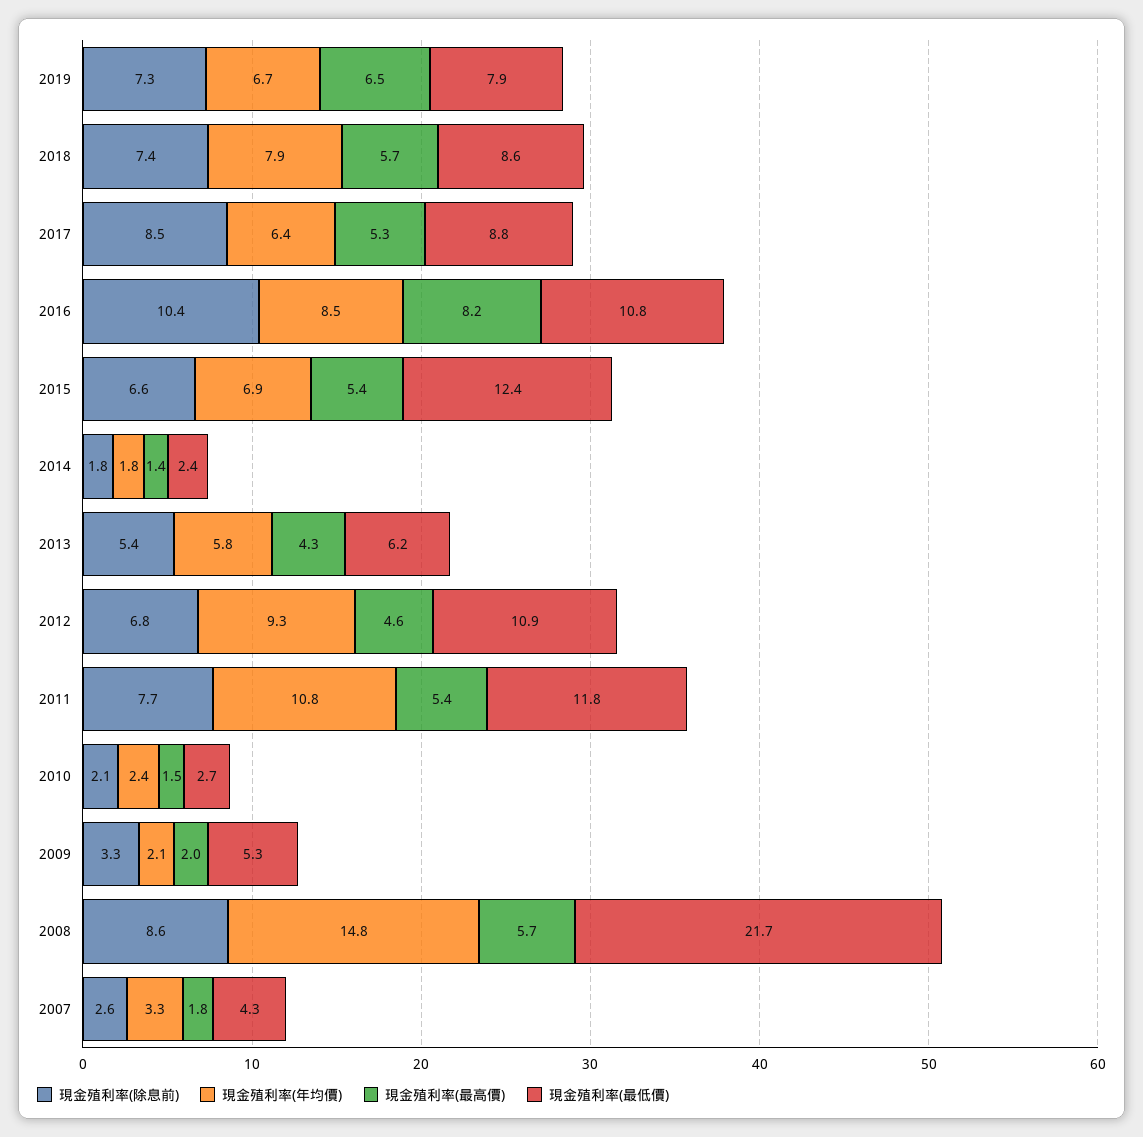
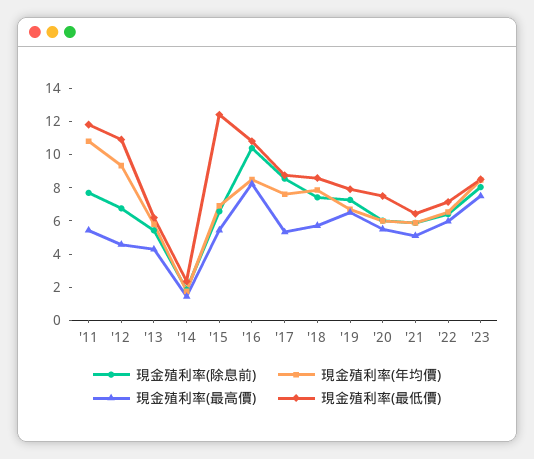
現金殖利率(年均價), 2017: 6.4 -> 7.5
現金殖利率(除息前), 2010: 2.1 -> none
現金殖利率(年均價), 2010: 2.4 -> none
現金殖利率(最高價), 2010: 1.5 -> none
現金殖利率(最低價), 2010: 2.7 -> none
現金殖利率(除息前), 2009: 3.3 -> none
現金殖利率(年均價), 2009: 2.1 -> none
現金殖利率(最高價), 2009: 2 -> none
現金殖利率(最低價), 2009: 5.3 -> none
現金殖利率(除息前), 2008: 8.6 -> none
現金殖利率(年均價), 2008: 14.8 -> none
現金殖利率(最高價), 2008: 5.7 -> none
現金殖利率(最低價), 2008: 21.7 -> none
現金殖利率(除息前), 2007: 2.6 -> none
現金殖利率(年均價), 2007: 3.3 -> none
現金殖利率(最高價), 2007: 1.8 -> none
現金殖利率(最低價), 2007: 4.3 -> none
現金殖利率(除息前), '20: none -> 6
現金殖利率(年均價), '20: none -> 6
現金殖利率(最高價), '20: none -> 5.5
現金殖利率(最低價), '20: none -> 7.5
現金殖利率(除息前), '21: none -> 6
現金殖利率(年均價), '21: none -> 6
現金殖利率(最高價), '21: none -> 5
現金殖利率(最低價), '21: none -> 6.5
現金殖利率(除息前), '22: none -> 6.5
現金殖利率(年均價), '22: none -> 6.5
現金殖利率(最高價), '22: none -> 6
現金殖利率(最低價), '22: none -> 7
現金殖利率(除息前), '23: none -> 8
現金殖利率(年均價), '23: none -> 8.5
現金殖利率(最高價), '23: none -> 7.5
現金殖利率(最低價), '23: none -> 8.5

